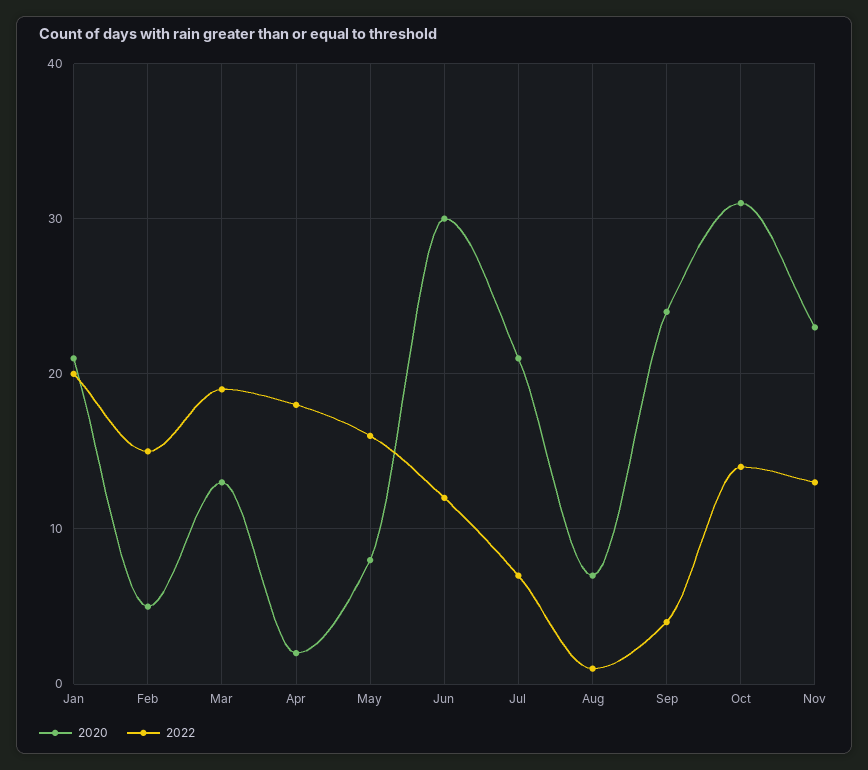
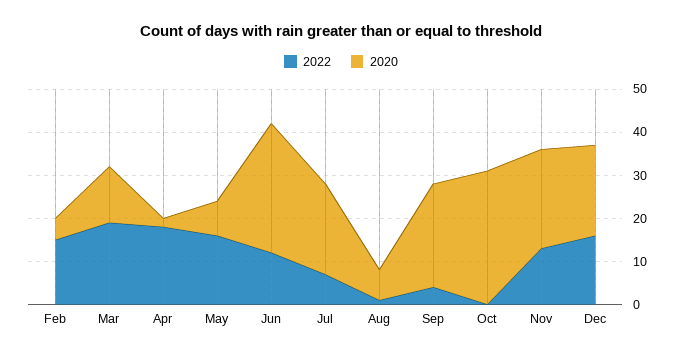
2020, Jan: 21 -> none
2022, Jan: 20 -> none
2022, Oct: 14 -> 0
2022, Dec: none -> 15
2020, Dec: none -> 20

